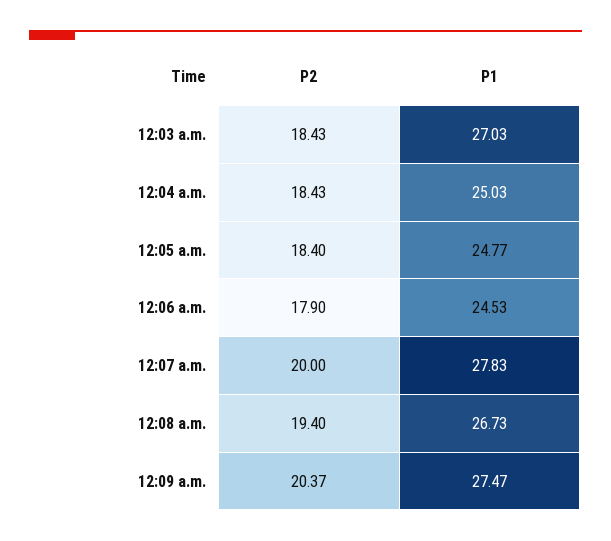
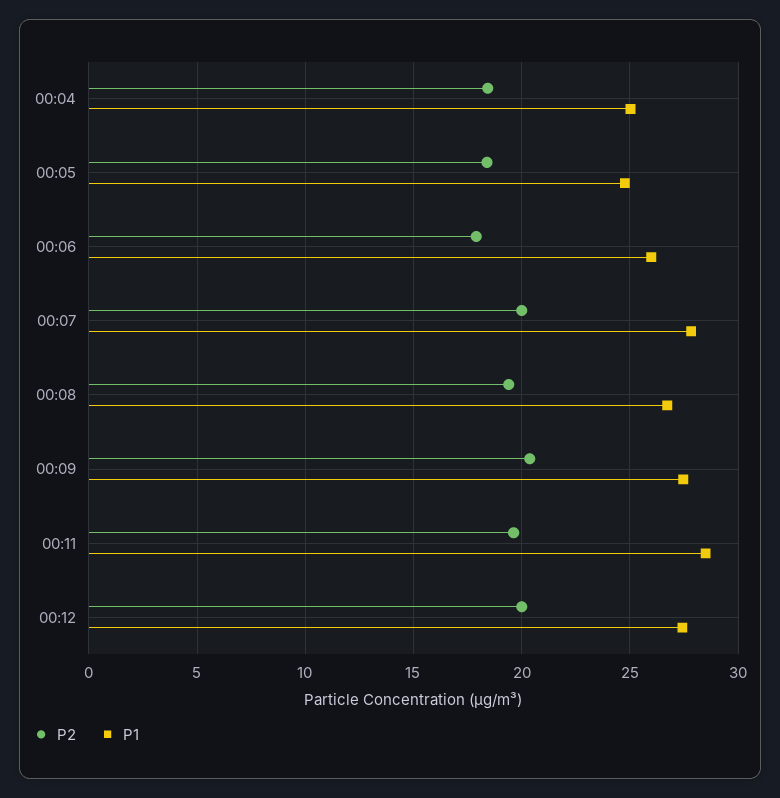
P2, 12:03 a.m.: 18.43 -> none
P1, 12:03 a.m.: 27.03 -> none
P1, 12:06 a.m.: 24.53 -> 26
P2, 00:11: none -> 19.5
P1, 00:11: none -> 28.5
P2, 00:12: none -> 20
P1, 00:12: none -> 27.5

